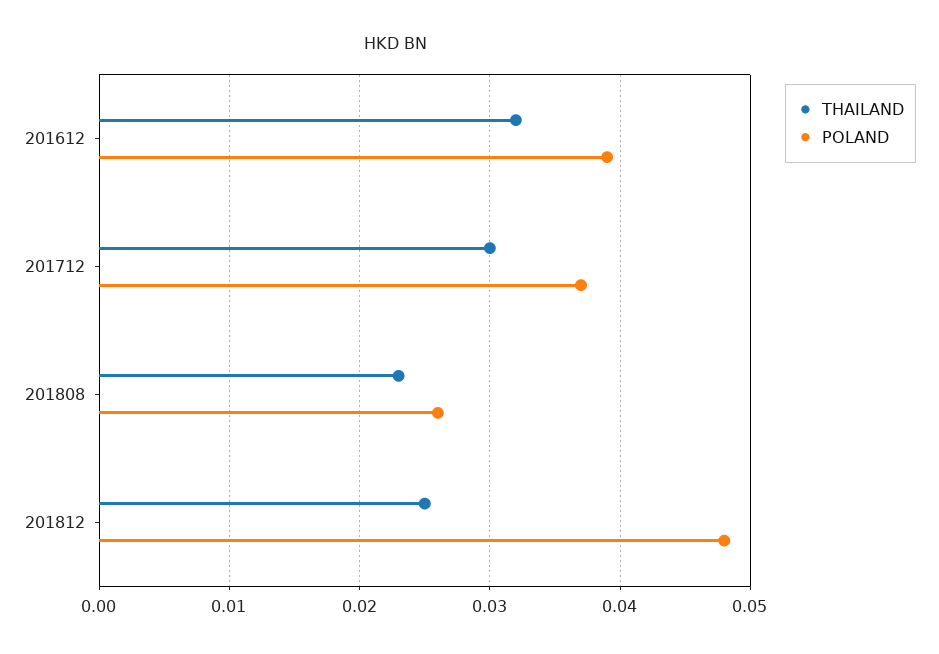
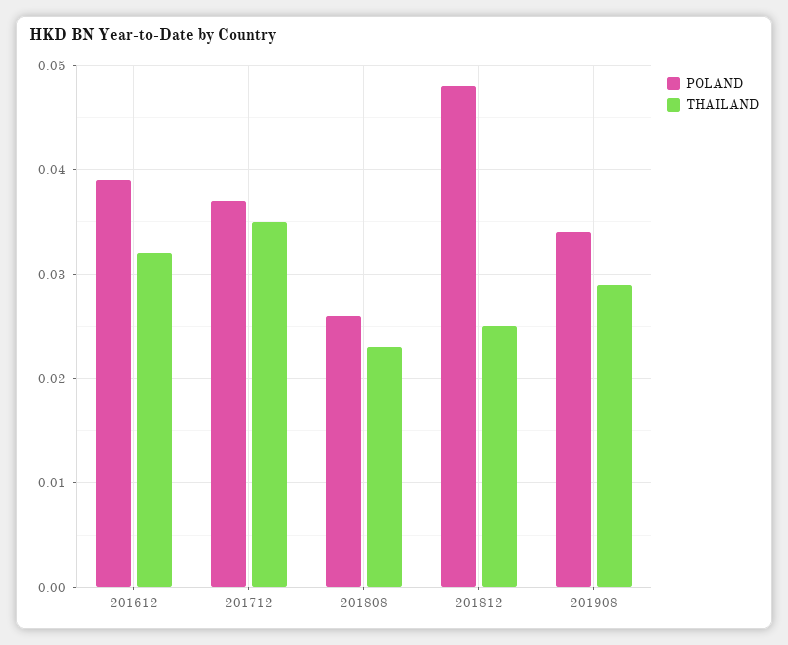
THAILAND, 201712: 0.03 -> 0.035
POLAND, 201908: none -> 0.034
THAILAND, 201908: none -> 0.029

